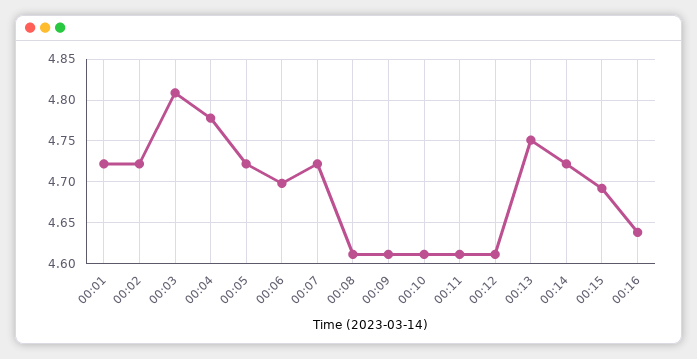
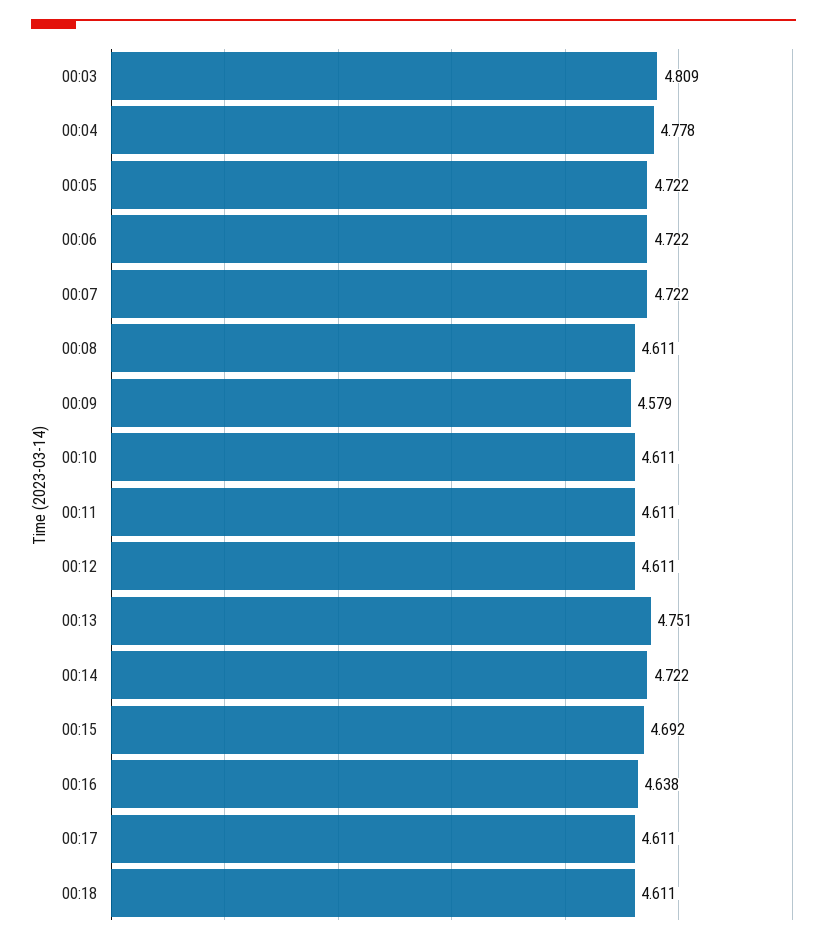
00:01: 4.72 -> none
00:02: 4.72 -> none
00:06: 4.7 -> 4.722
00:09: 4.61 -> 4.579
00:17: none -> 4.611
00:18: none -> 4.611

